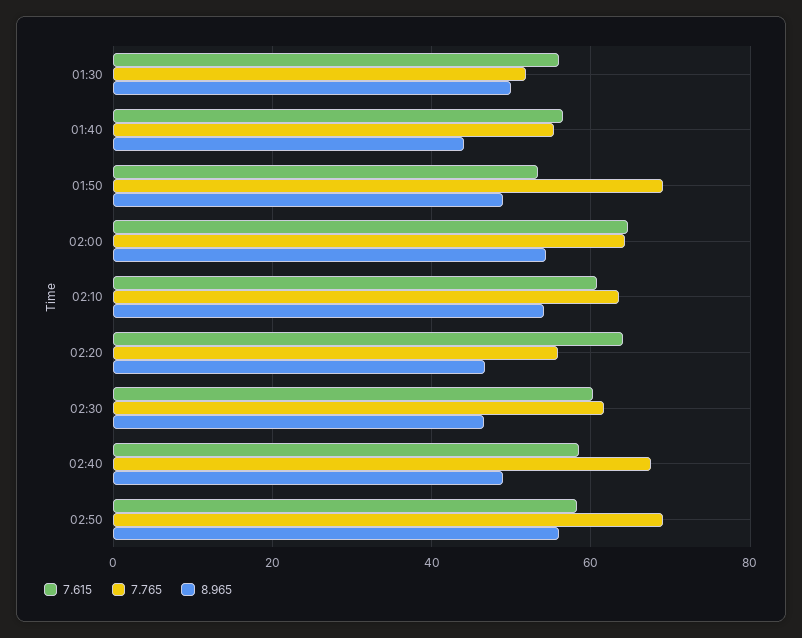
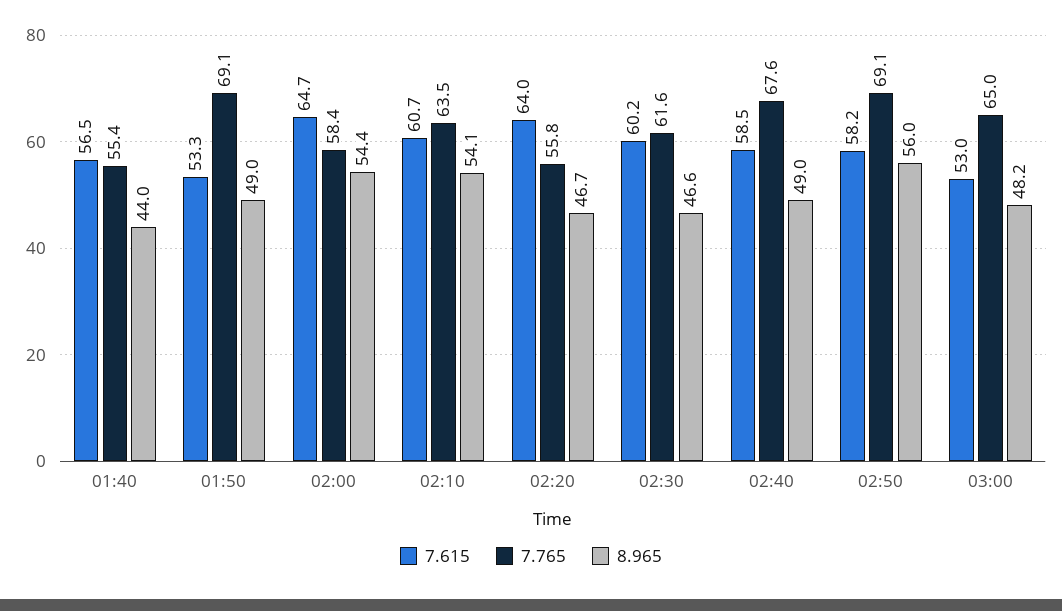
7.615, 01:30: 56 -> none
7.765, 01:30: 52 -> none
8.965, 01:30: 50 -> none
7.765, 02:00: 64 -> 58.4
7.615, 03:00: none -> 53
7.765, 03:00: none -> 65
8.965, 03:00: none -> 48.2

